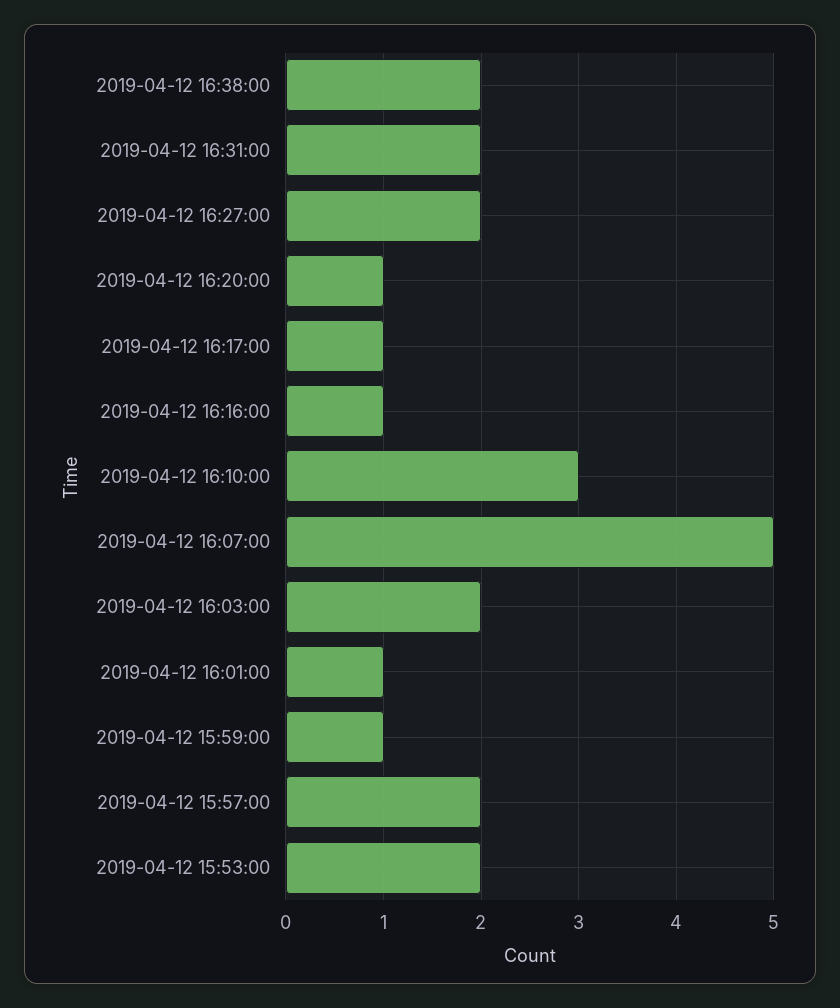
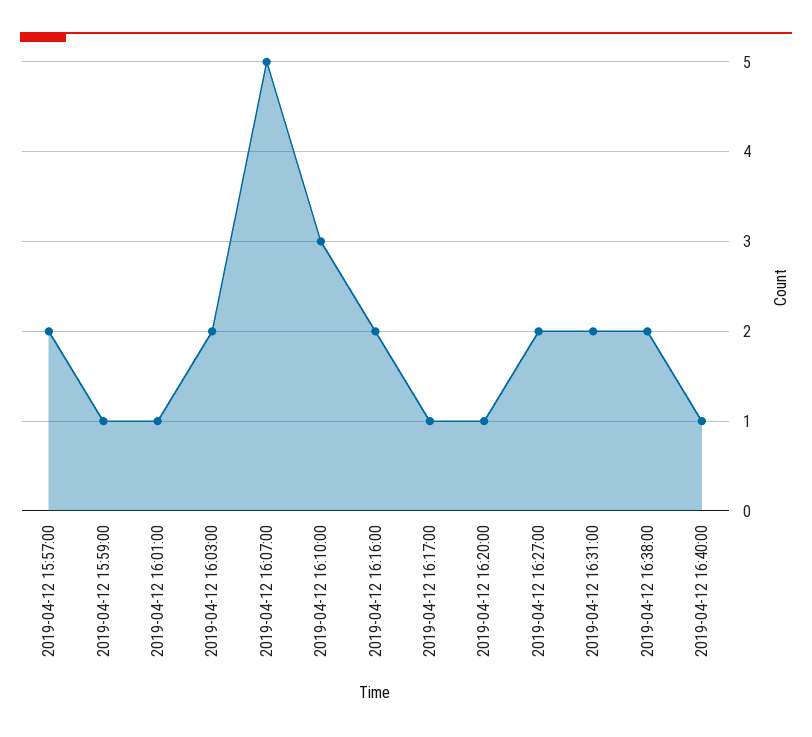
2019-04-12 16:16:00: 1 -> 2
2019-04-12 15:53:00: 2 -> none
2019-04-12 16:40:00: none -> 1

